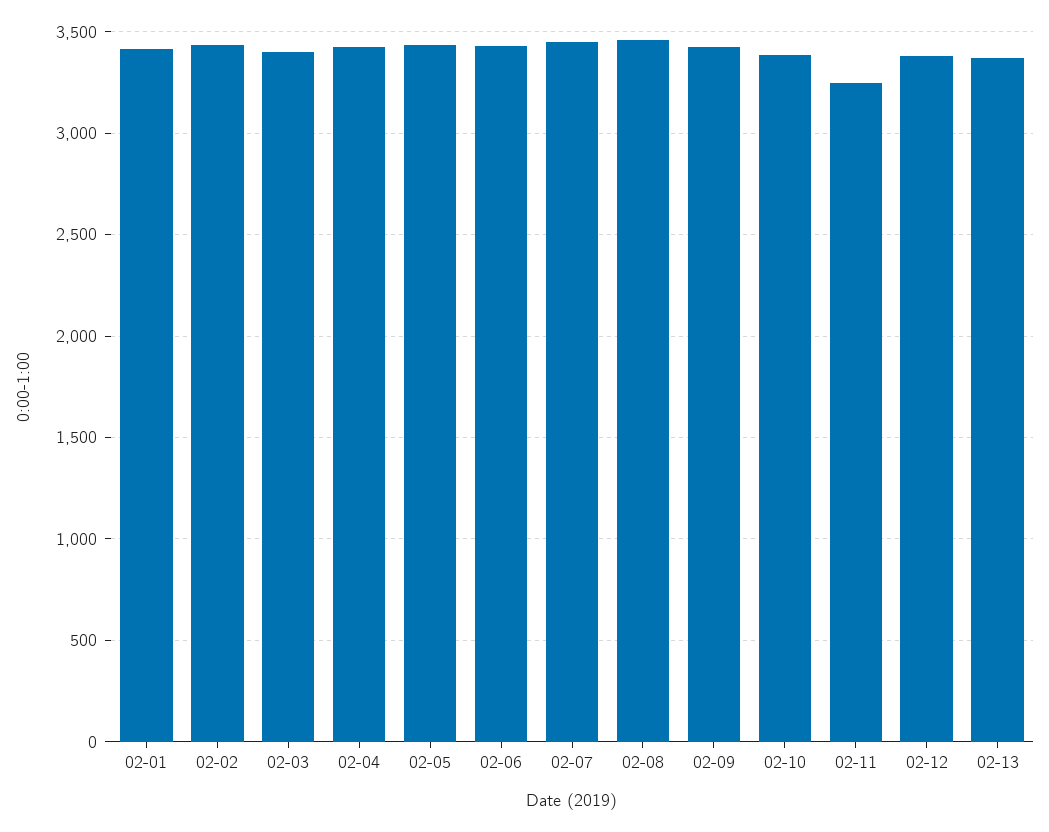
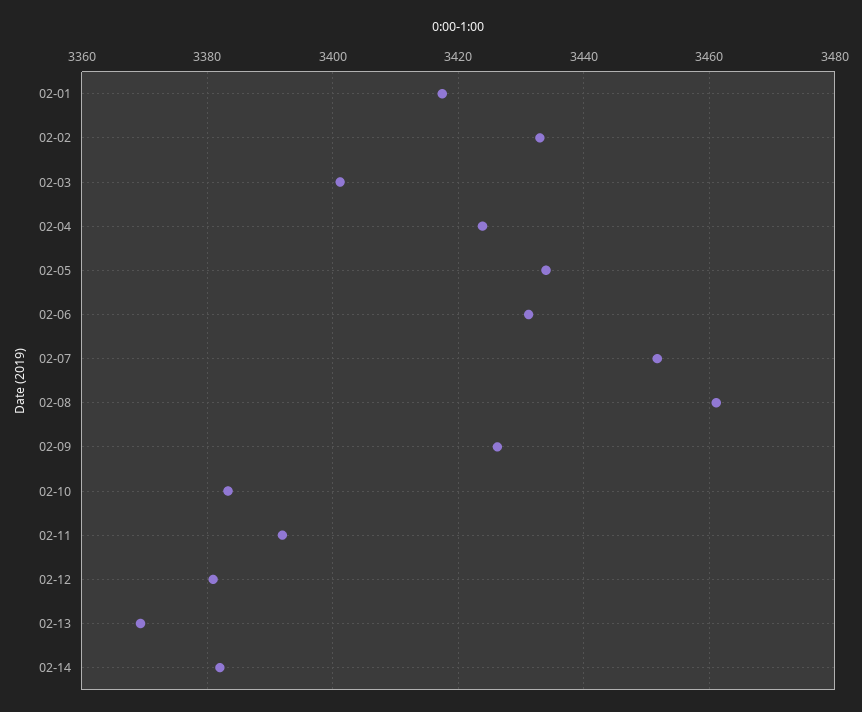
02-11: 3250 -> 3392
02-14: none -> 3382

